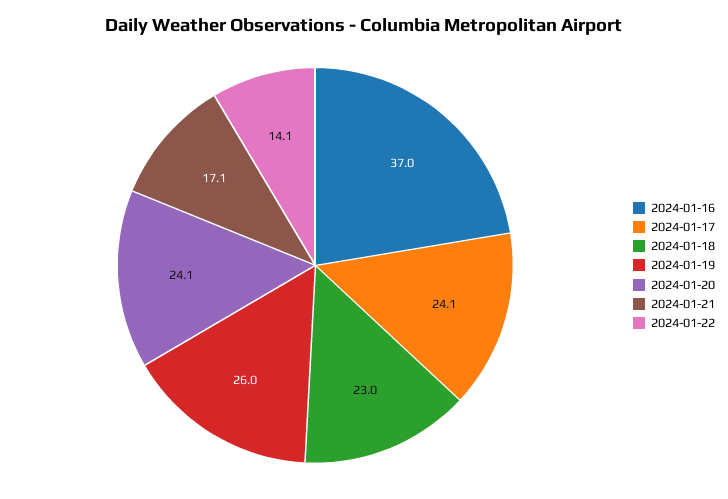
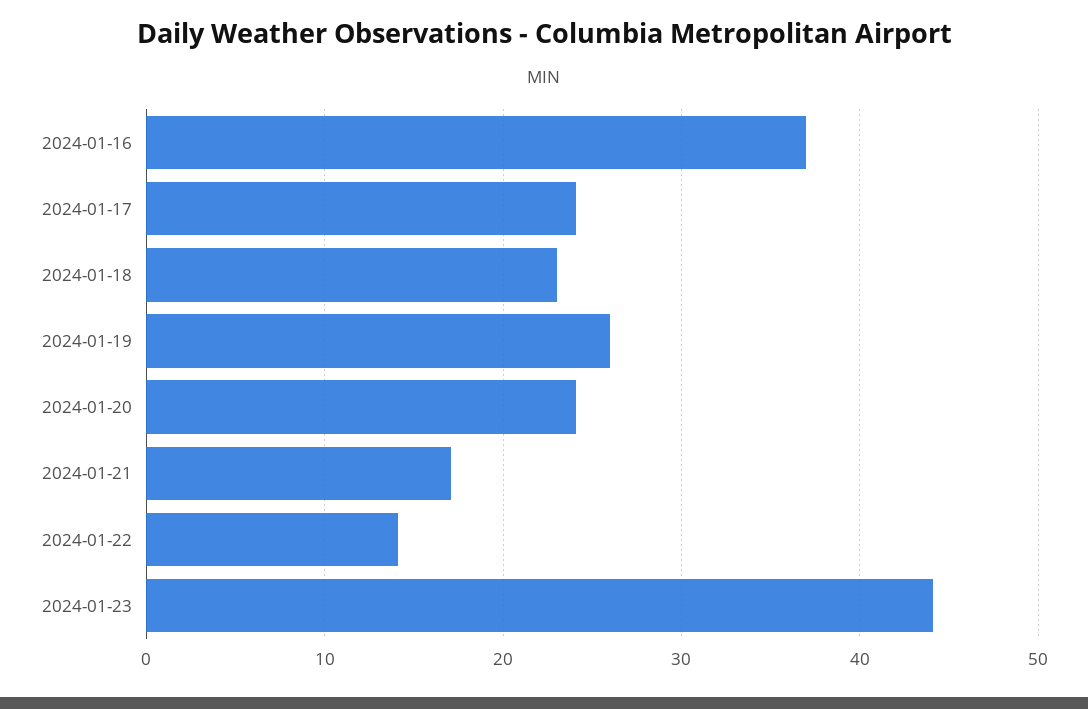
2024-01-23: none -> 44

